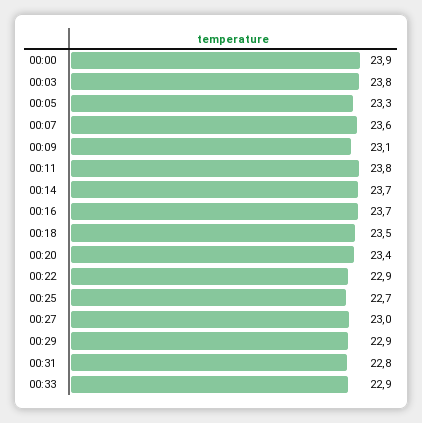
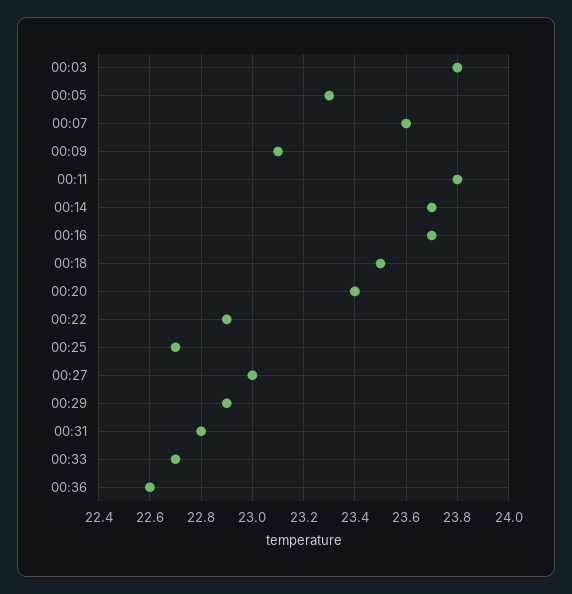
00:00: 23.9 -> none
00:33: 22.9 -> 22.7
00:36: none -> 22.6

